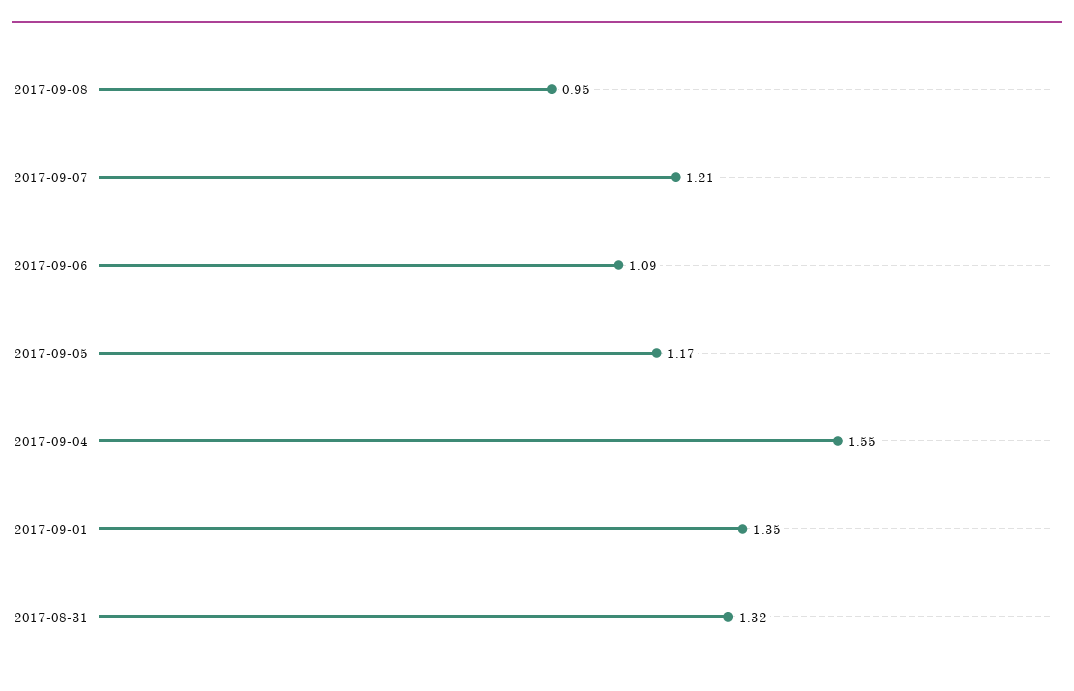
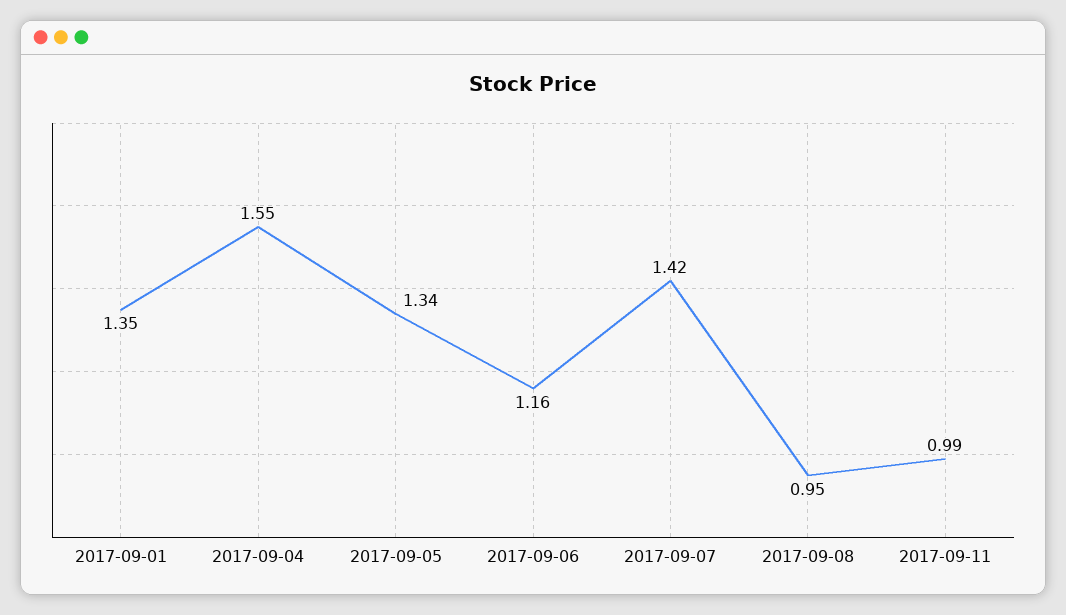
2017-09-07: 1.21 -> 1.42
2017-09-06: 1.09 -> 1.16
2017-09-05: 1.17 -> 1.34
2017-08-31: 1.32 -> none
2017-09-11: none -> 0.99

